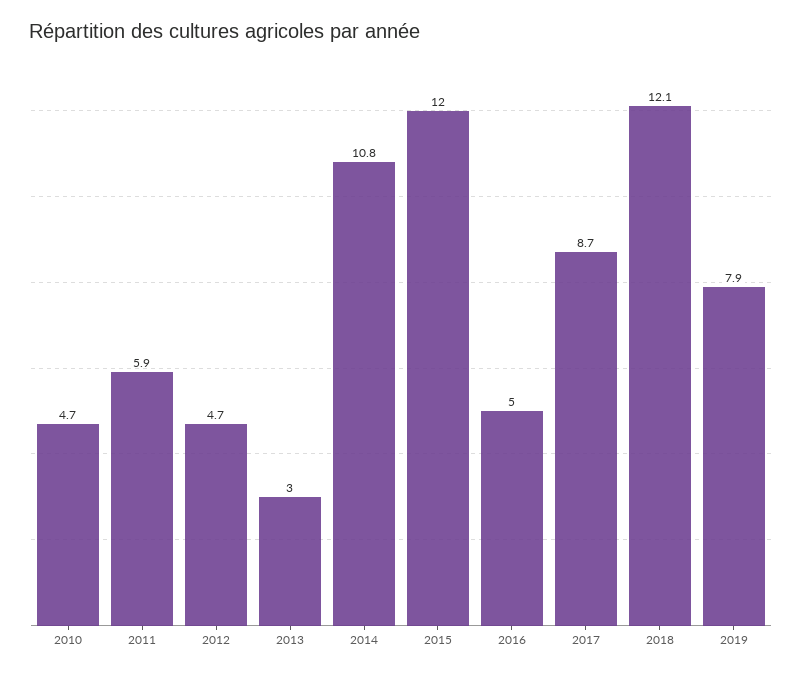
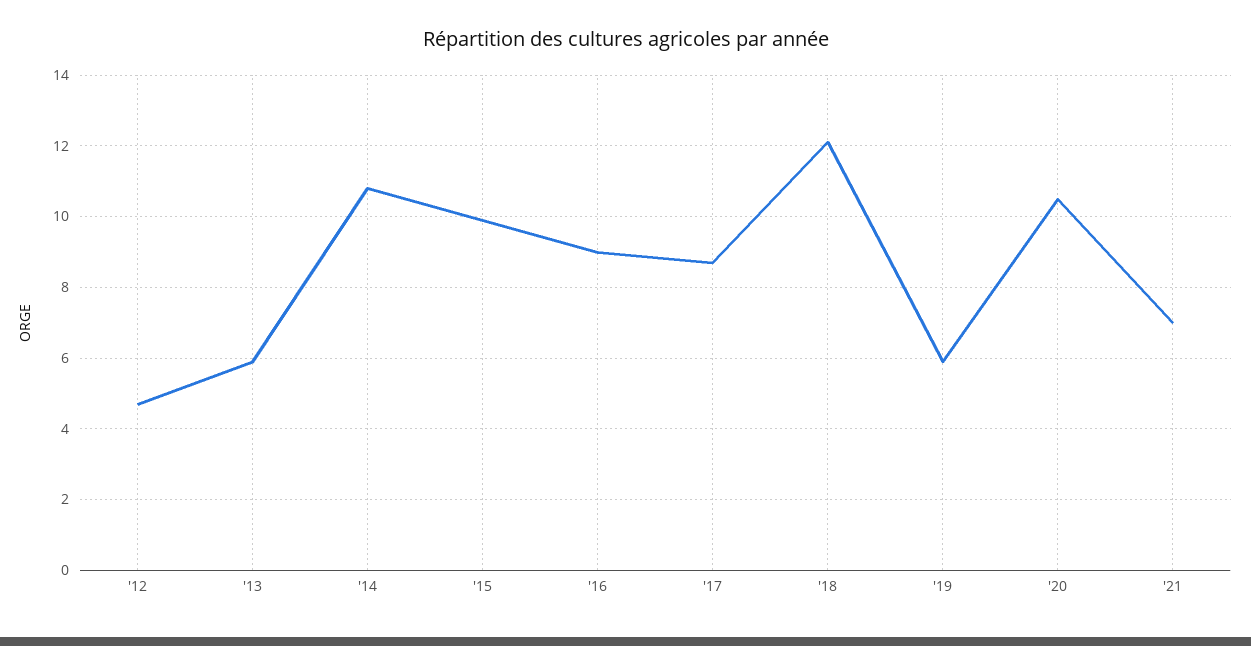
2010: 4.7 -> none
2011: 5.9 -> none
2013: 3 -> 6
2015: 12 -> 10
2016: 5 -> 9
2019: 7.9 -> 6
'20: none -> 10.5
'21: none -> 7

